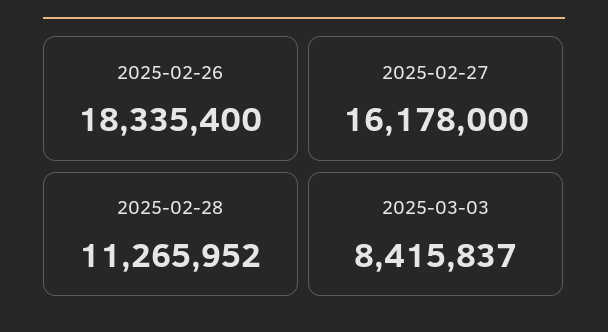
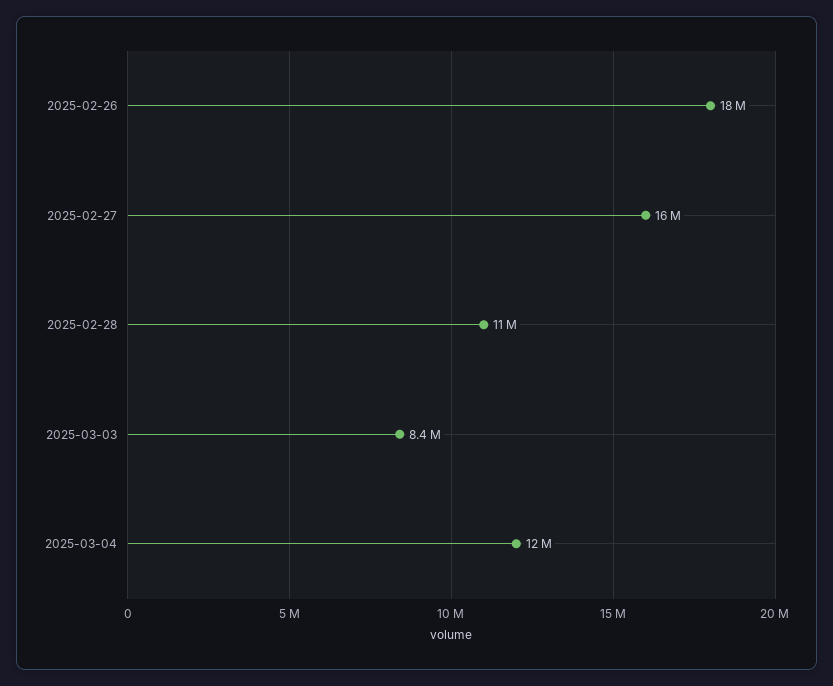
2025-03-04: none -> 12000000

